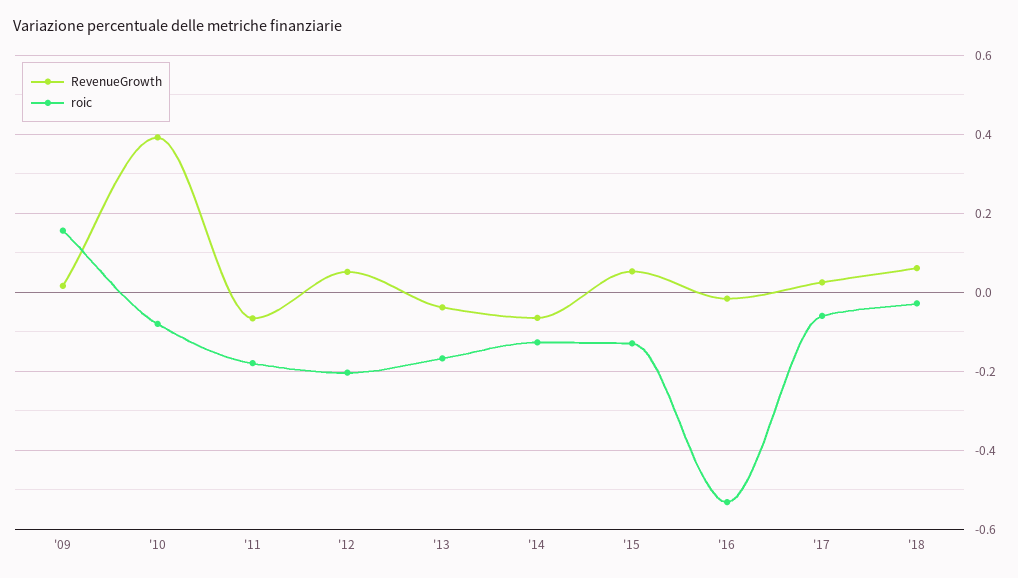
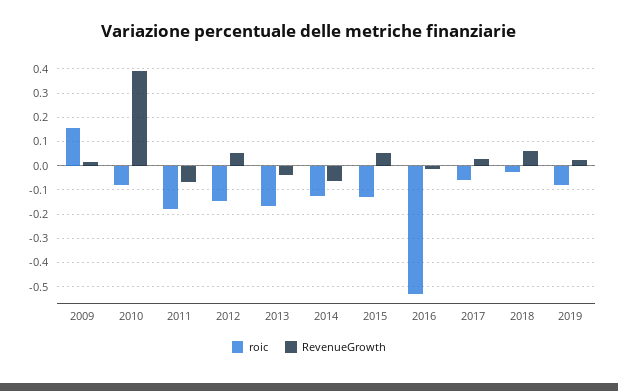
roic, '12: -0.2 -> -0.15
roic, 2019: none -> -0.075
RevenueGrowth, 2019: none -> 0.025

